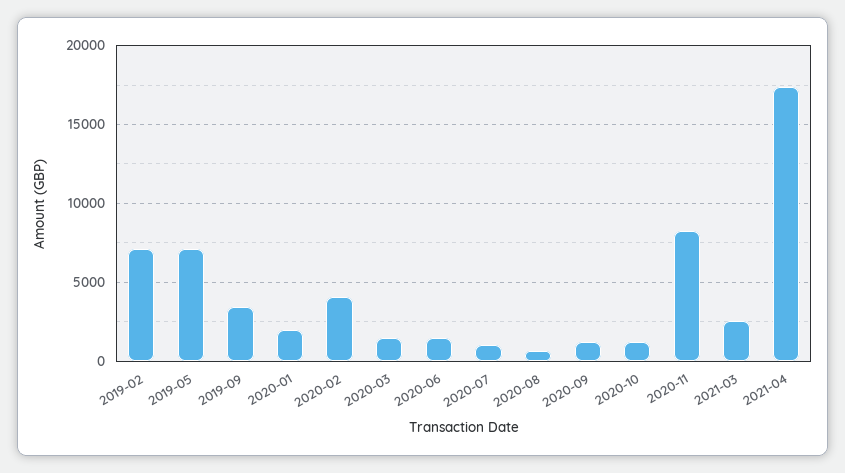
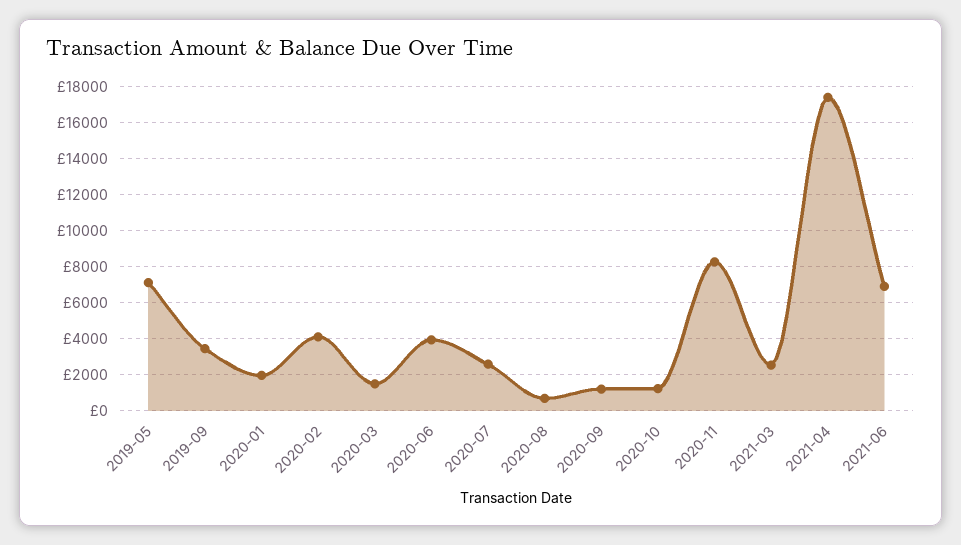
2019-02: 7000 -> none
2020-06: 1500 -> 4000
2020-07: 1000 -> 2500
2021-06: none -> 7000

